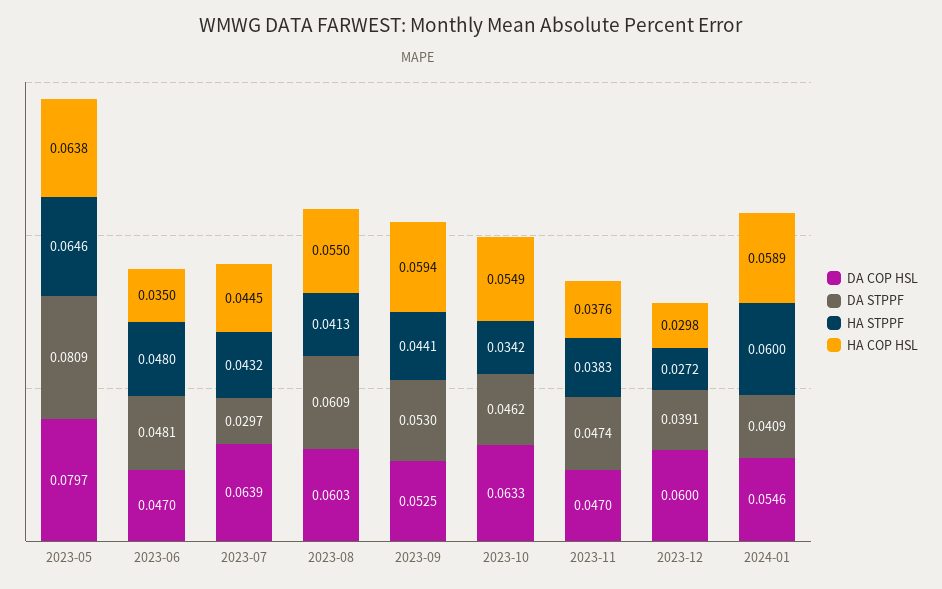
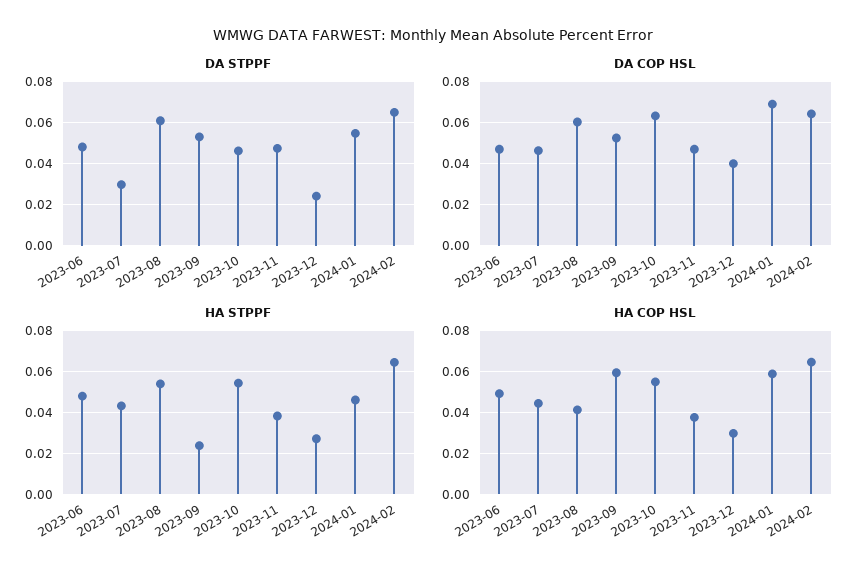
DA COP HSL, 2023-05: 0.0797 -> none
DA STPPF, 2023-05: 0.0809 -> none
HA STPPF, 2023-05: 0.0646 -> none
HA COP HSL, 2023-05: 0.0638 -> none
HA COP HSL, 2023-06: 0.035 -> 0.05
DA COP HSL, 2023-07: 0.0639 -> 0.045
HA STPPF, 2023-08: 0.0413 -> 0.055
HA COP HSL, 2023-08: 0.055 -> 0.04
HA STPPF, 2023-09: 0.0441 -> 0.025
HA STPPF, 2023-10: 0.0342 -> 0.055
DA COP HSL, 2023-12: 0.06 -> 0.04
DA STPPF, 2023-12: 0.0391 -> 0.025
DA COP HSL, 2024-01: 0.0546 -> 0.07
DA STPPF, 2024-01: 0.0409 -> 0.055
HA STPPF, 2024-01: 0.06 -> 0.045
DA STPPF, 2024-02: none -> 0.065
DA COP HSL, 2024-02: none -> 0.065
HA STPPF, 2024-02: none -> 0.065
HA COP HSL, 2024-02: none -> 0.065

